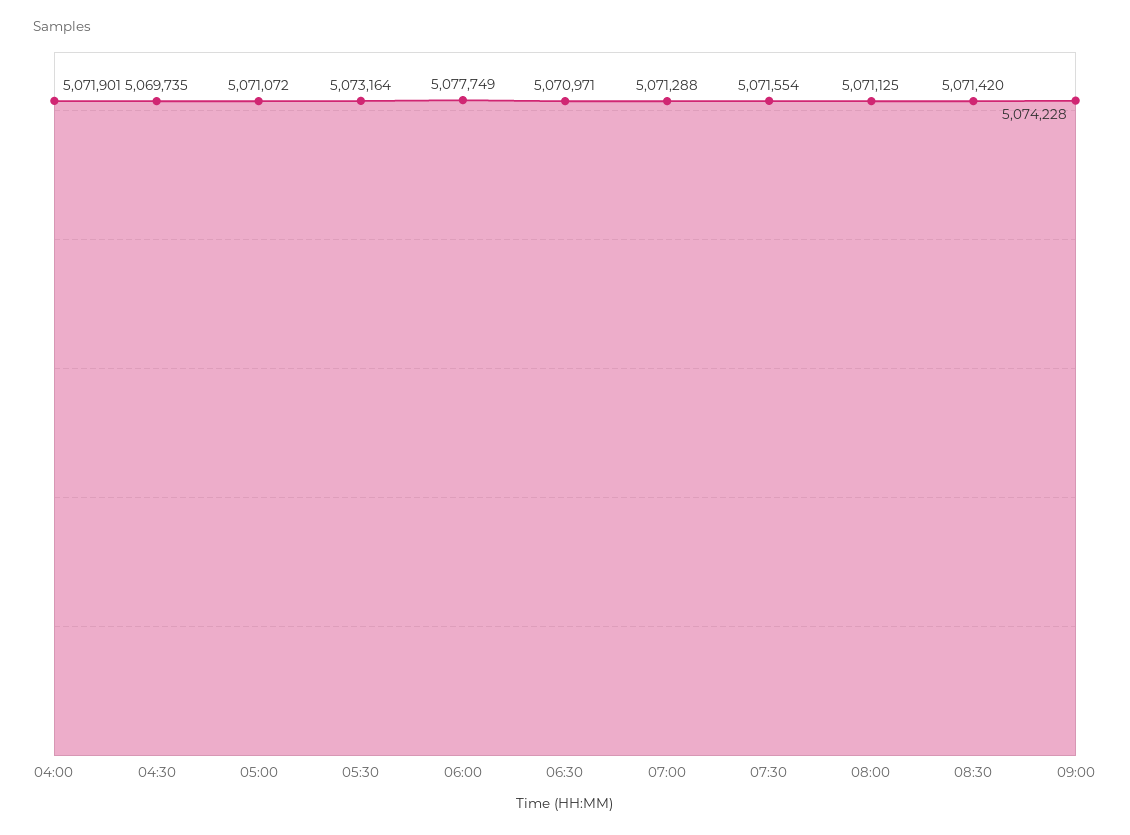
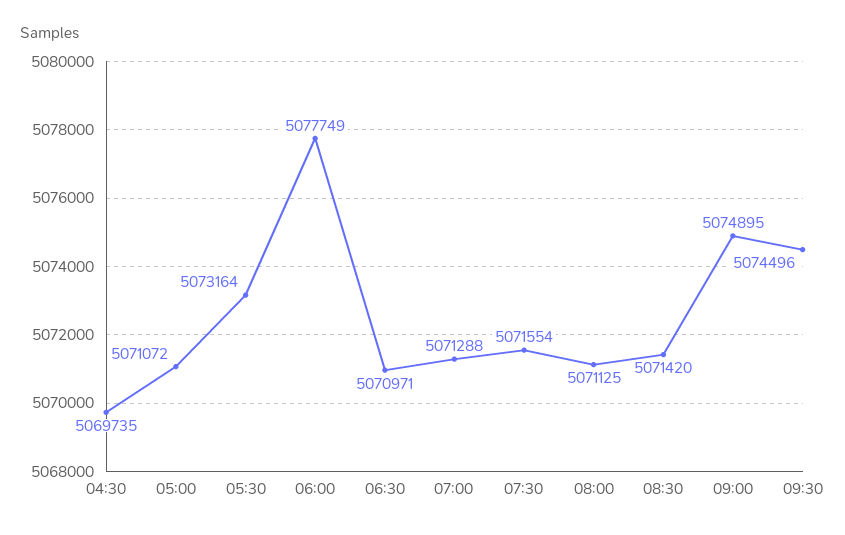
04:00: 5071901 -> none
09:00: 5074228 -> 5074895
09:30: none -> 5074496

